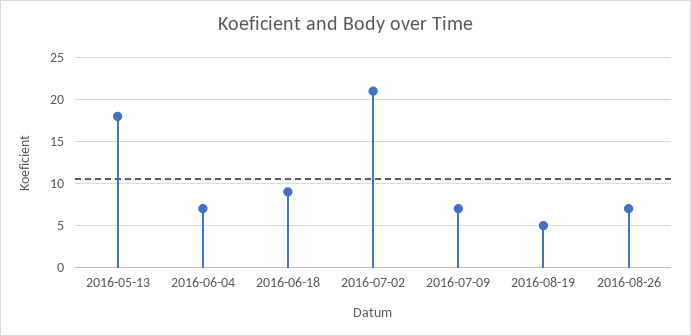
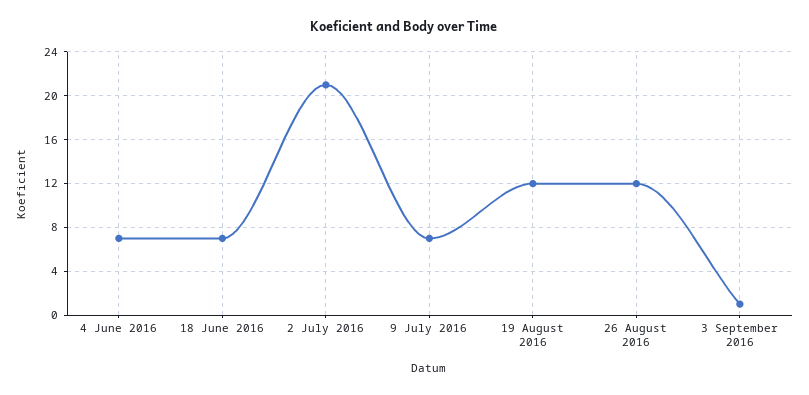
2016-05-13: 18 -> none
2016-06-18: 9 -> 7
2016-08-19: 5 -> 12
2016-08-26: 7 -> 12
3 September 2016: none -> 1

